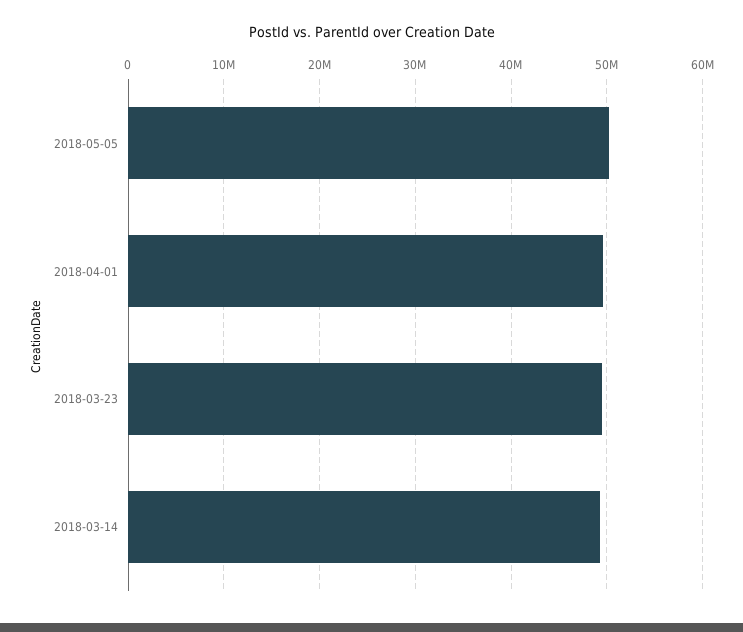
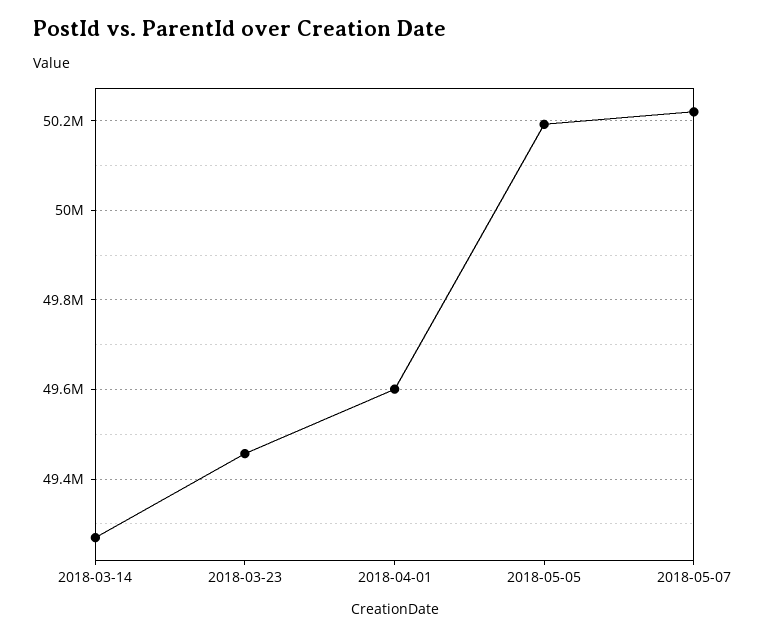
2018-05-07: none -> 50220000

